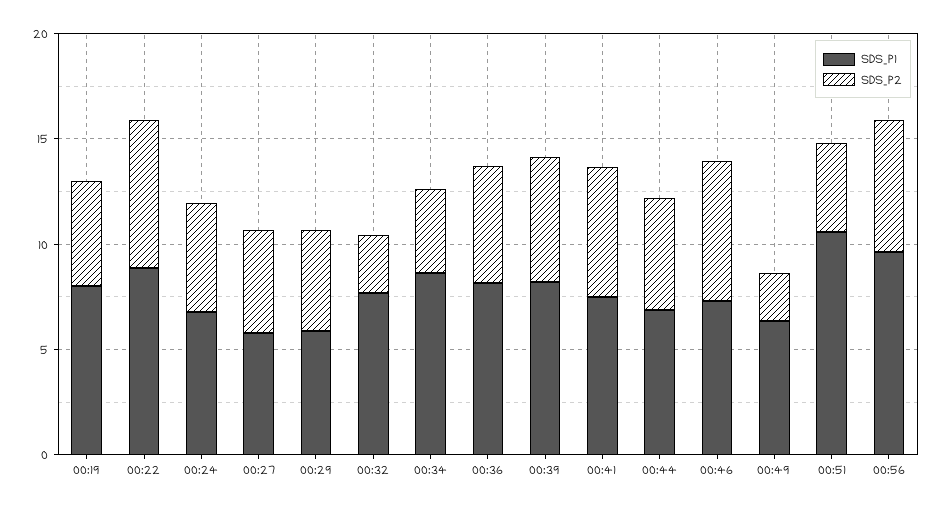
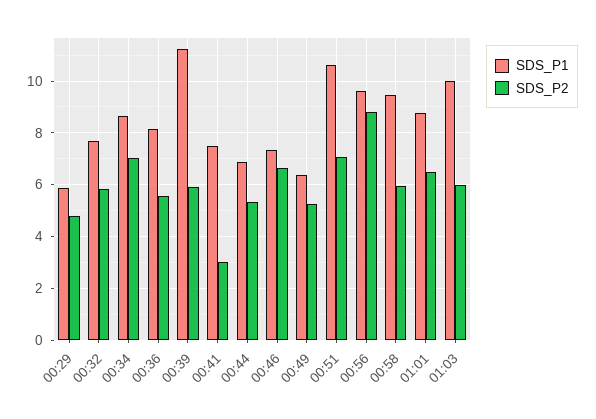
SDS_P1, 00:19: 8 -> none
SDS_P2, 00:19: 5 -> none
SDS_P1, 00:22: 9 -> none
SDS_P2, 00:22: 7 -> none
SDS_P1, 00:24: 7 -> none
SDS_P2, 00:24: 5 -> none
SDS_P1, 00:27: 6 -> none
SDS_P2, 00:27: 5 -> none
SDS_P2, 00:32: 3 -> 5.75
SDS_P2, 00:34: 4 -> 7
SDS_P1, 00:39: 8 -> 11.25
SDS_P2, 00:41: 6 -> 3
SDS_P2, 00:49: 2 -> 5.25
SDS_P2, 00:51: 4 -> 7
SDS_P2, 00:56: 6 -> 8.75
SDS_P1, 00:58: none -> 9.5
SDS_P2, 00:58: none -> 6
SDS_P1, 01:01: none -> 8.75
SDS_P2, 01:01: none -> 6.5
SDS_P1, 01:03: none -> 10
SDS_P2, 01:03: none -> 6

